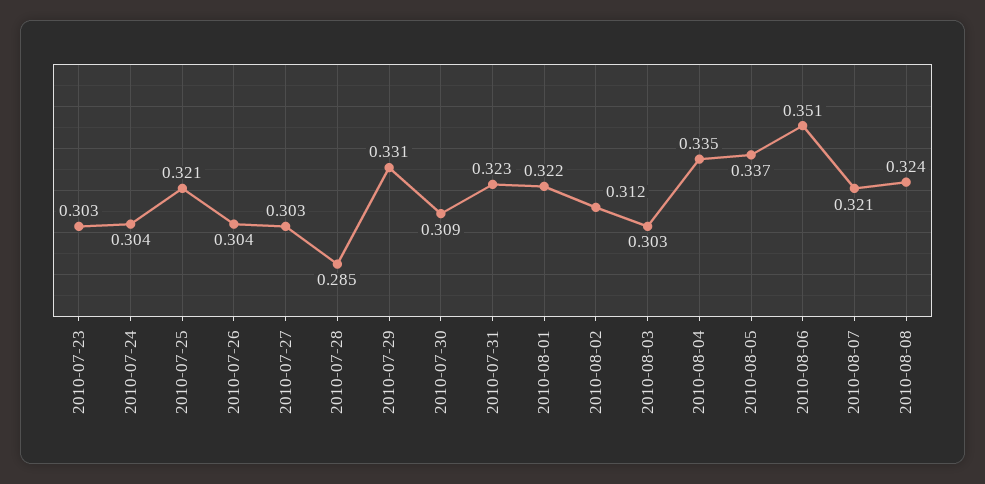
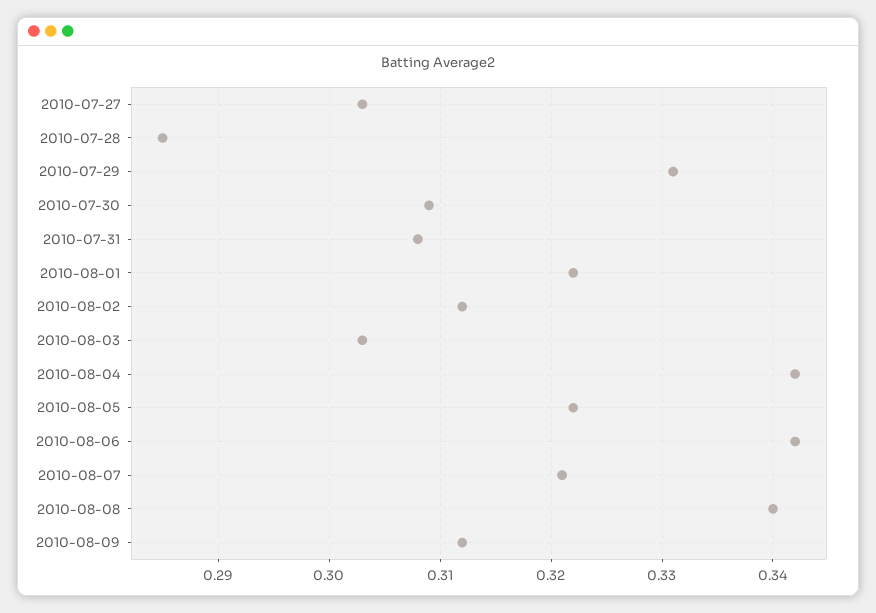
2010-07-23: 0.303 -> none
2010-07-24: 0.304 -> none
2010-07-25: 0.321 -> none
2010-07-26: 0.304 -> none
2010-07-31: 0.323 -> 0.308
2010-08-04: 0.335 -> 0.342
2010-08-05: 0.337 -> 0.322
2010-08-06: 0.351 -> 0.342
2010-08-08: 0.324 -> 0.34
2010-08-09: none -> 0.312

